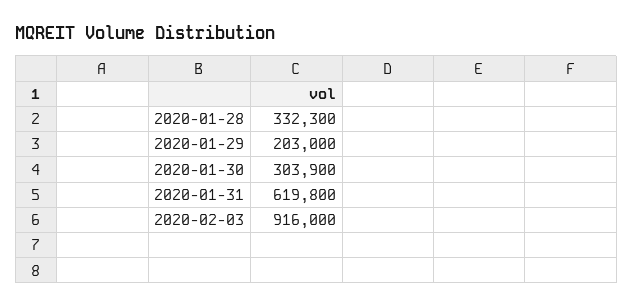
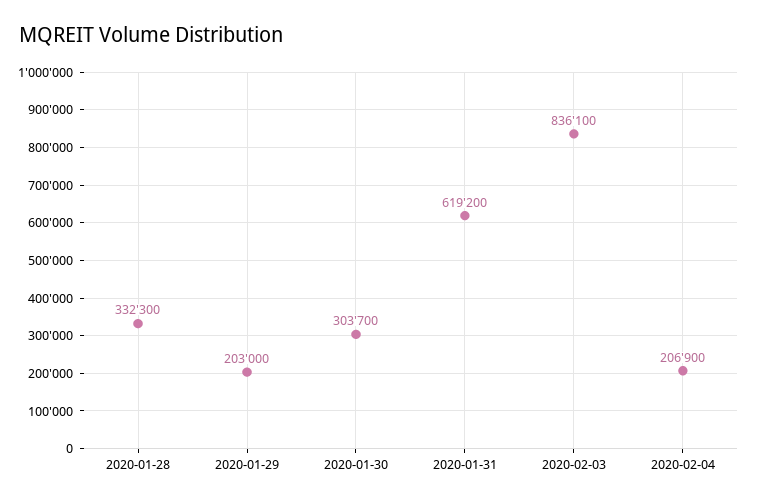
2020-01-30: 303900 -> 303700
2020-01-31: 619800 -> 619200
2020-02-03: 916000 -> 836100
2020-02-04: none -> 206900

